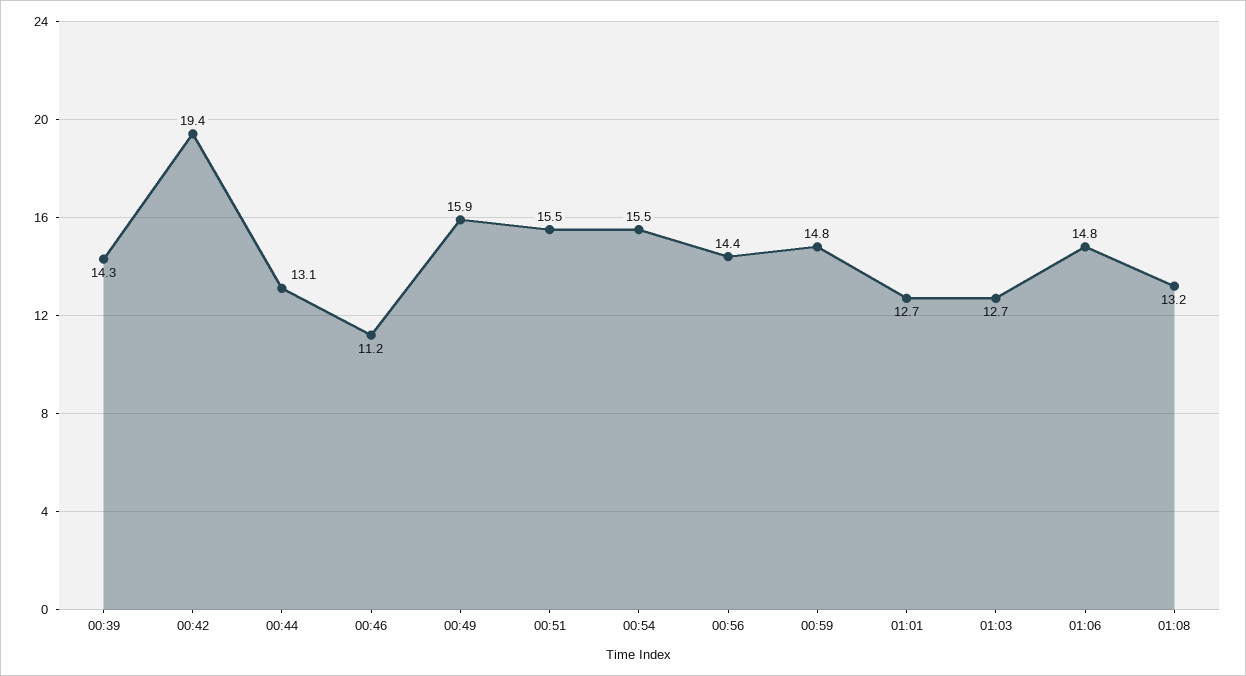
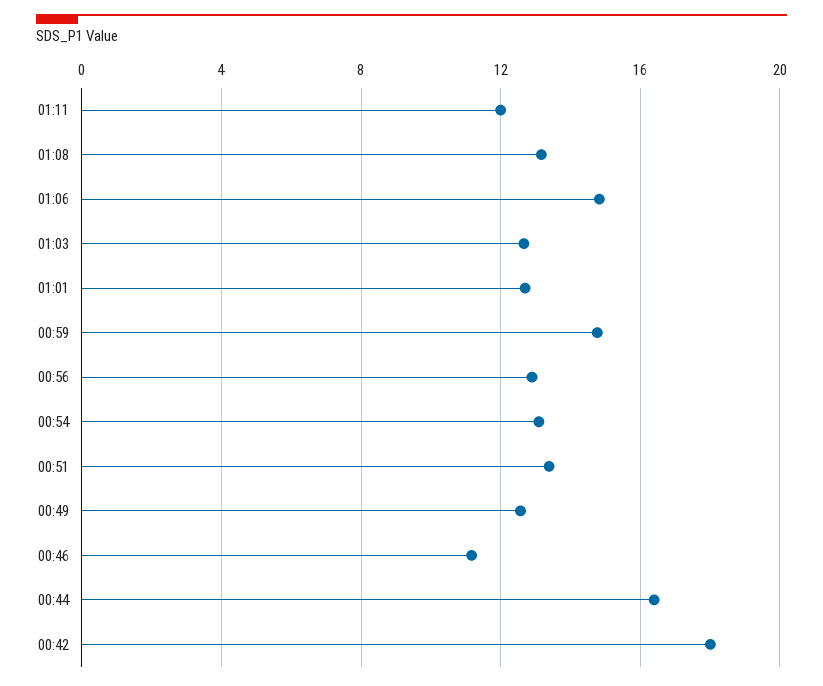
00:39: 14.3 -> none
00:42: 19.4 -> 18
00:44: 13.1 -> 16.5
00:49: 15.9 -> 12.5
00:51: 15.5 -> 13.5
00:54: 15.5 -> 13
00:56: 14.4 -> 13
01:11: none -> 12

